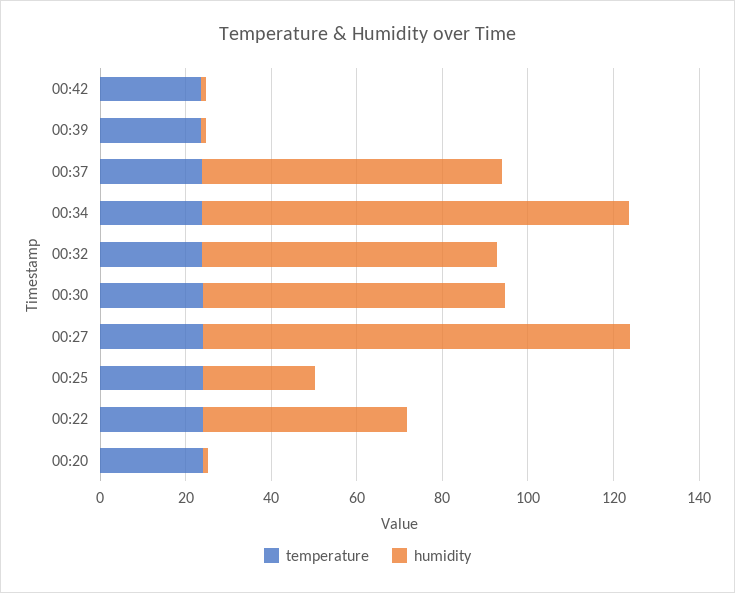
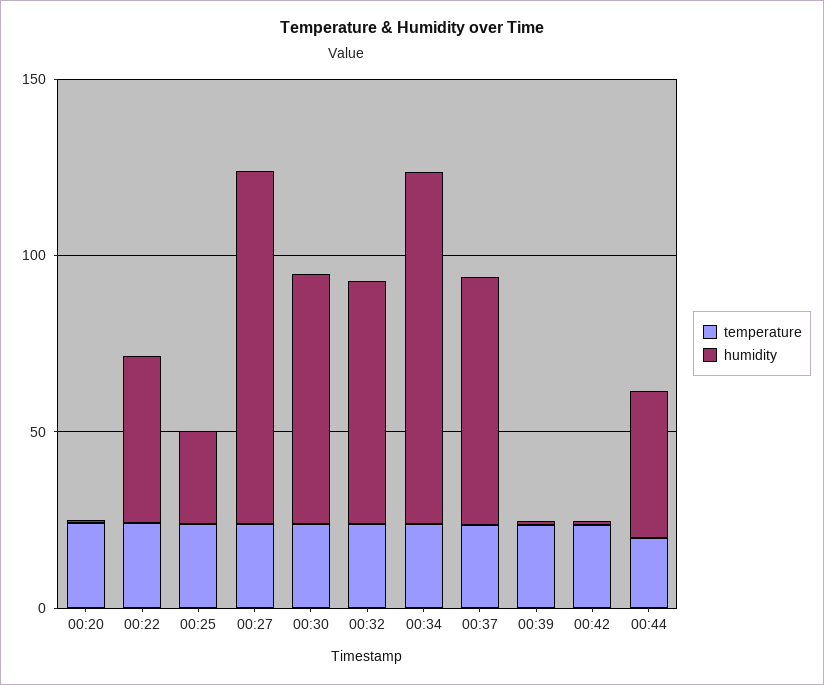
temperature, 00:44: none -> 20
humidity, 00:44: none -> 40

